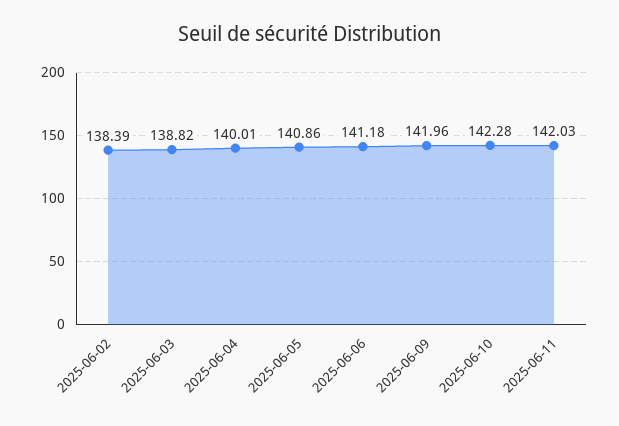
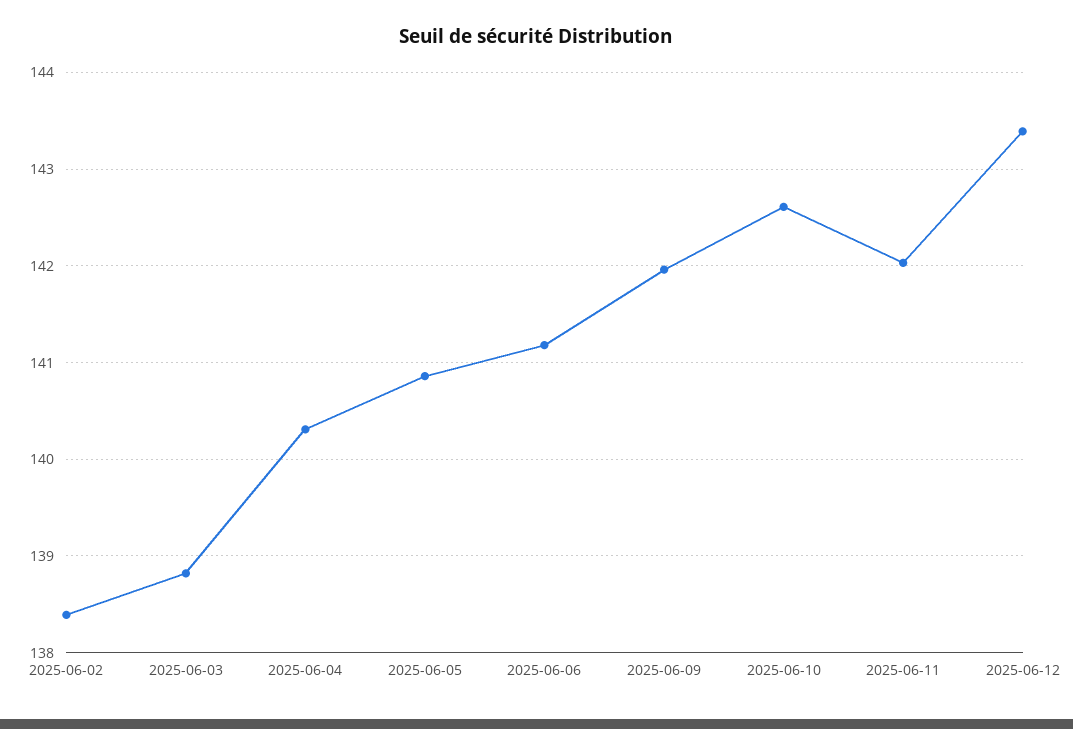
2025-06-04: 140.01 -> 140.3
2025-06-10: 142.28 -> 142.6
2025-06-12: none -> 143.4

